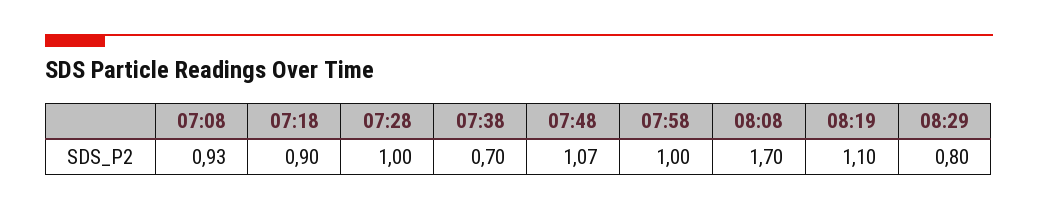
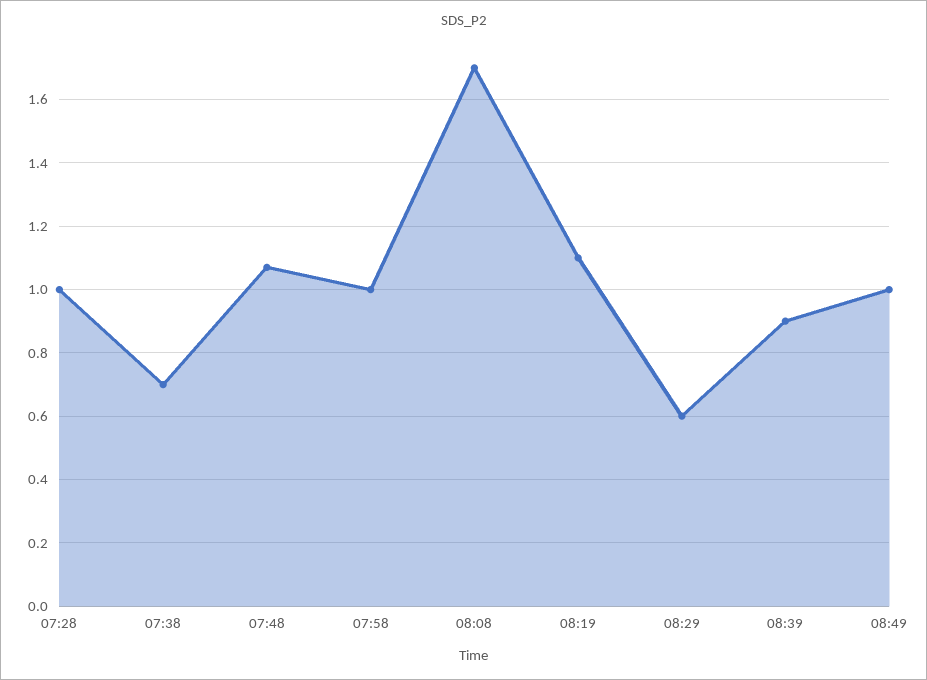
07:08: 0.93 -> none
07:18: 0.9 -> none
08:29: 0.8 -> 0.6
08:39: none -> 0.9
08:49: none -> 1

